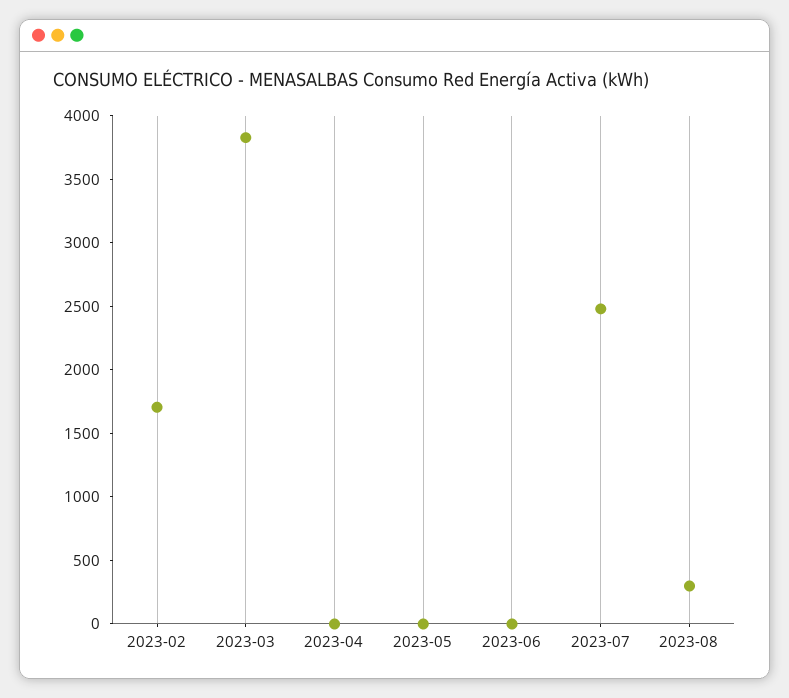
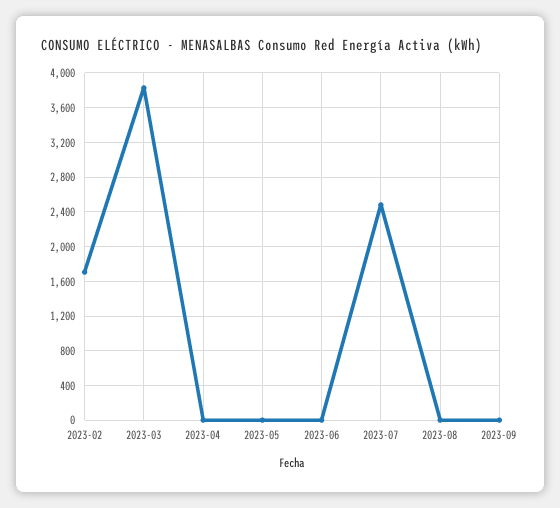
2023-08: 300 -> 0
2023-09: none -> 0

